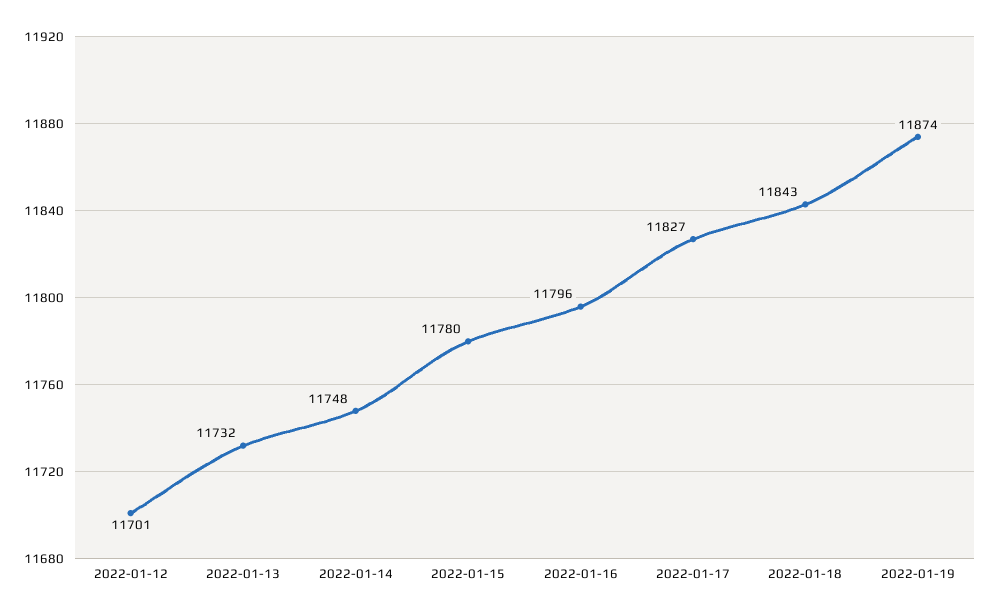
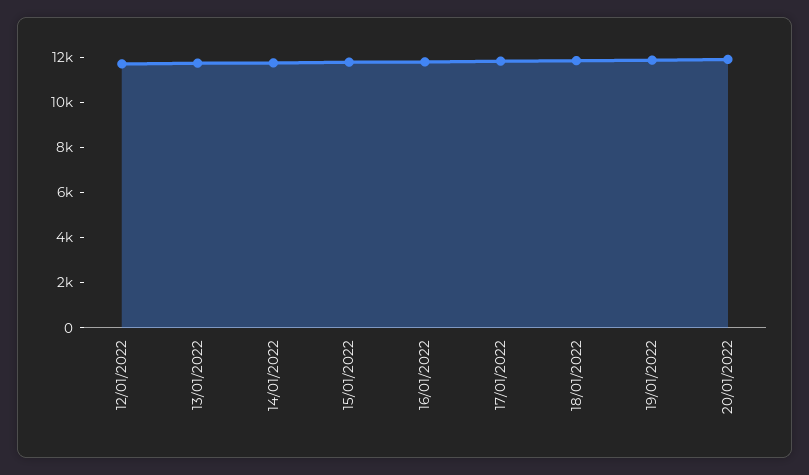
20/01/2022: none -> 12000

